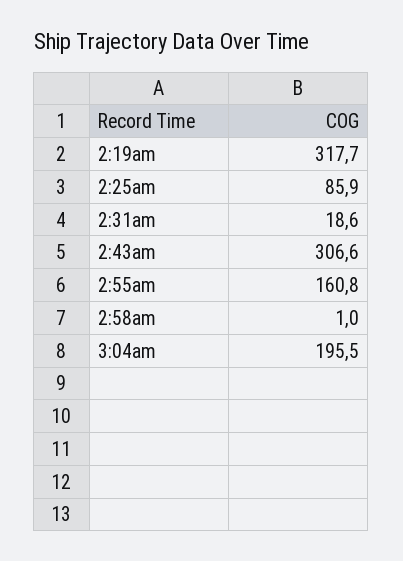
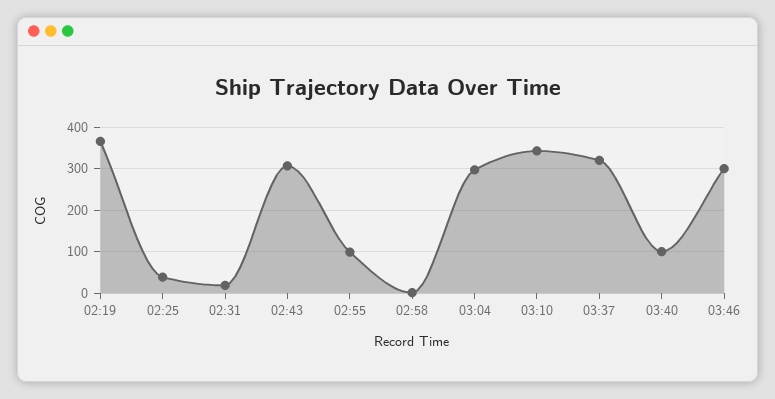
2:19am: 317.7 -> 360
2:25am: 85.9 -> 40
2:55am: 160.8 -> 100
3:04am: 195.5 -> 300
03:10: none -> 340
03:37: none -> 320
03:40: none -> 100
03:46: none -> 300

